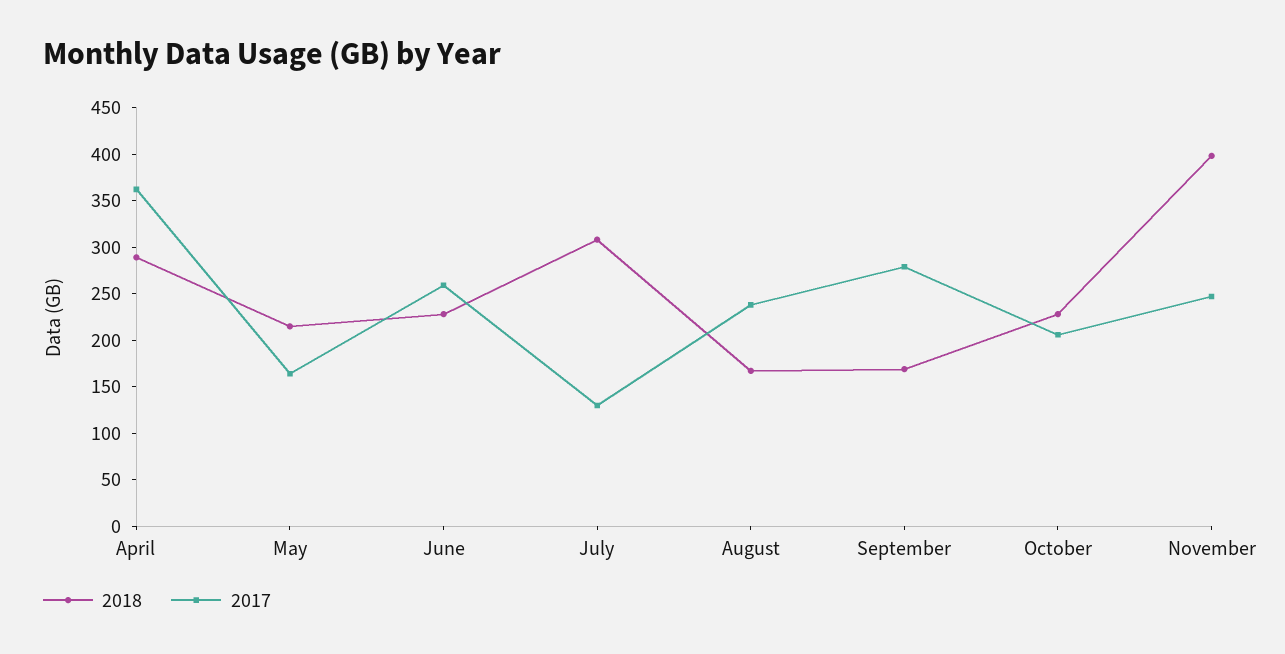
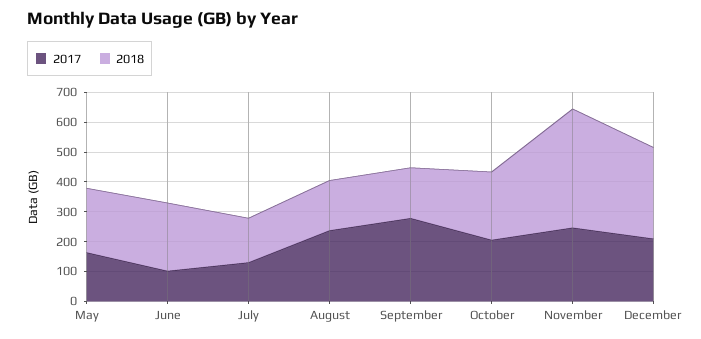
2018, April: 290 -> none
2017, April: 360 -> none
2017, June: 260 -> 100
2018, July: 310 -> 150
2017, December: none -> 200
2018, December: none -> 300

